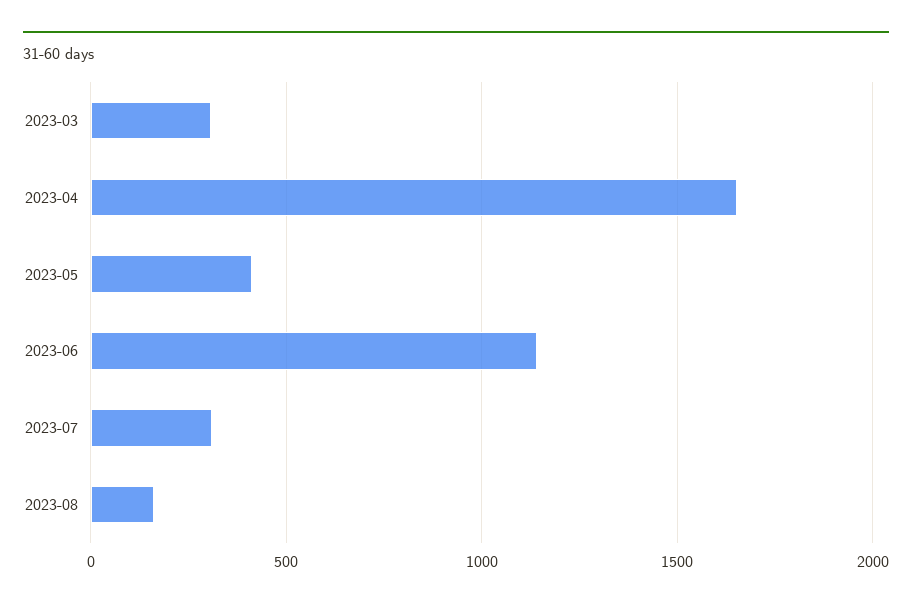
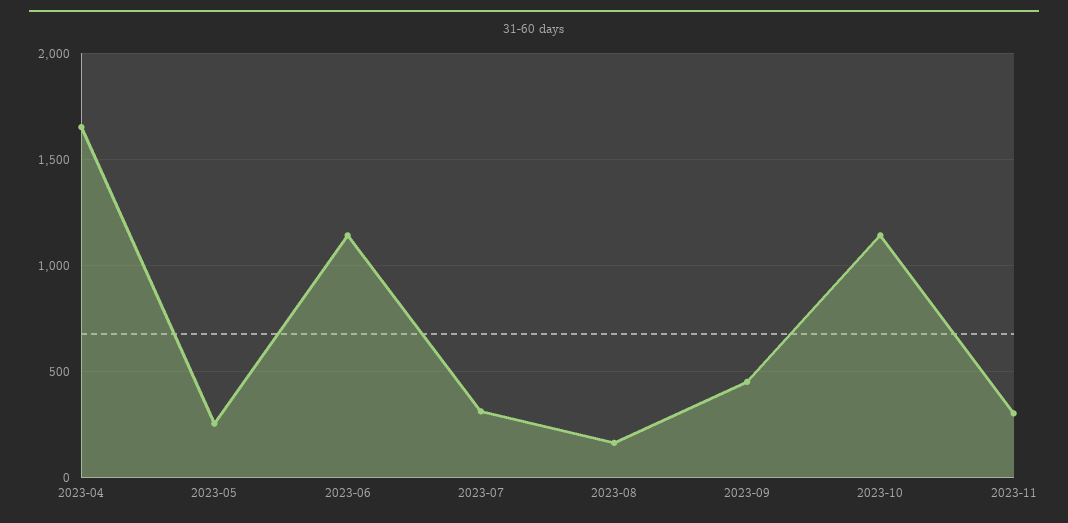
2023-03: 300 -> none
2023-05: 400 -> 250
2023-09: none -> 450
2023-10: none -> 1150
2023-11: none -> 300

